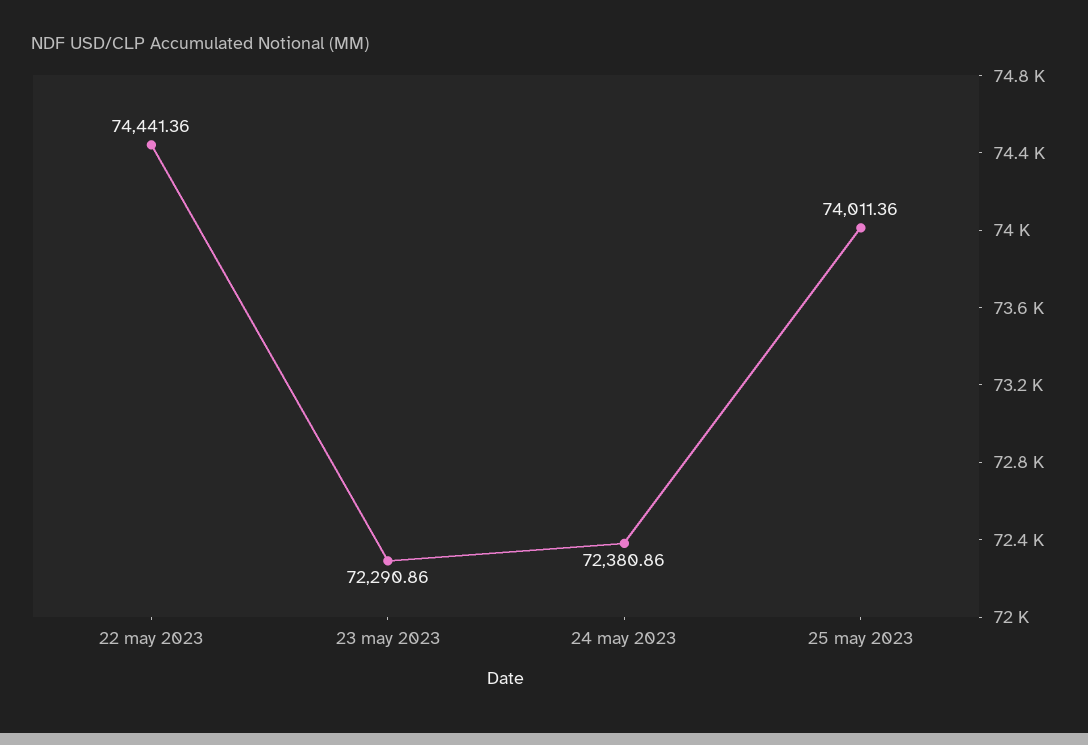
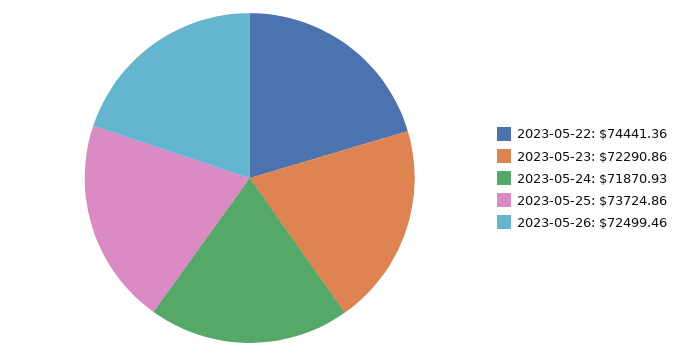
24 may 2023: 72380.86 -> 71870.93
25 may 2023: 74011.36 -> 73724.86
2023-05-26: none -> 72499.46

